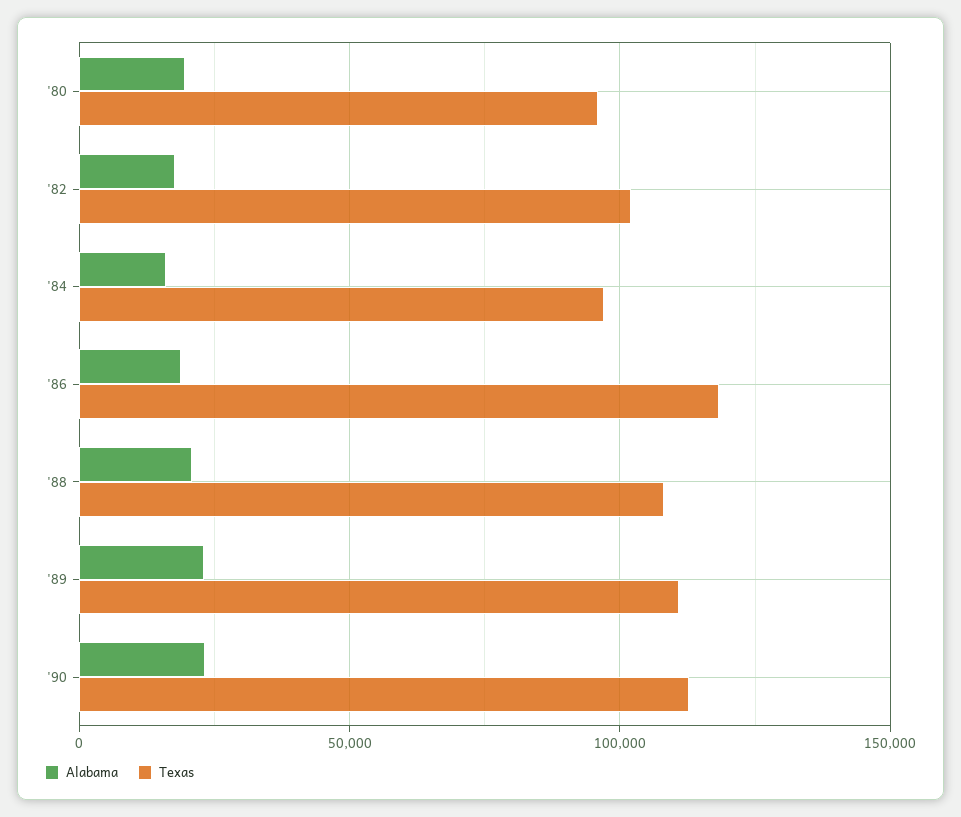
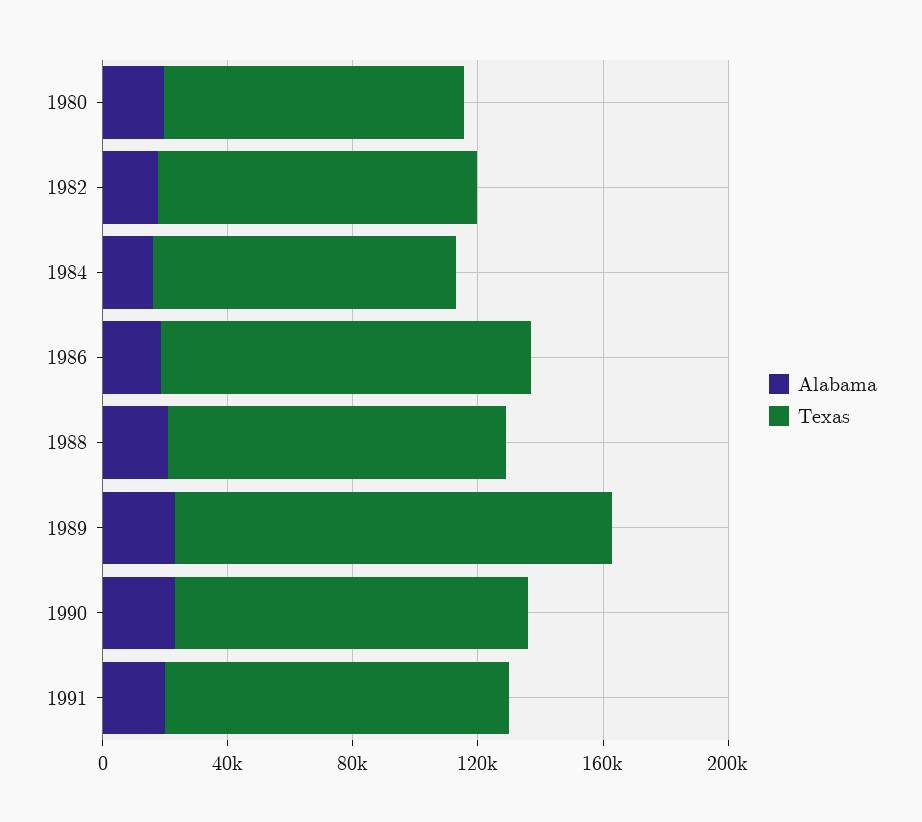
Texas, '89: 110000 -> 140000
Alabama, 1991: none -> 20000
Texas, 1991: none -> 110000

